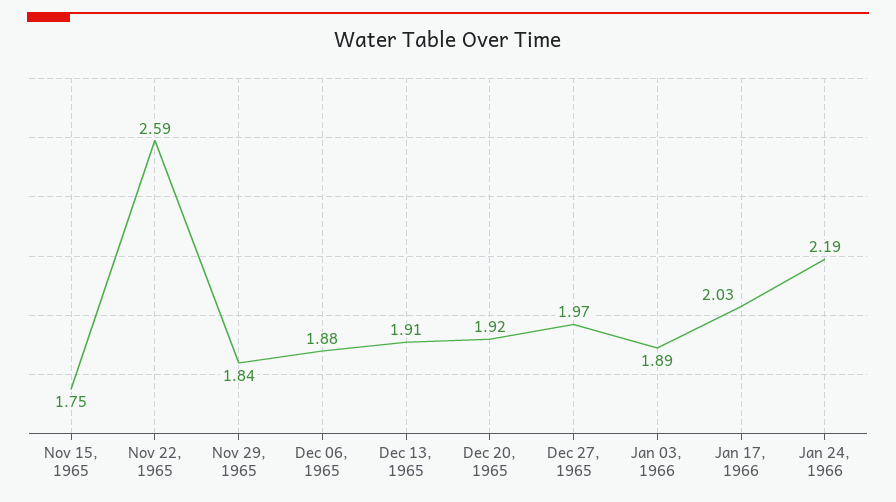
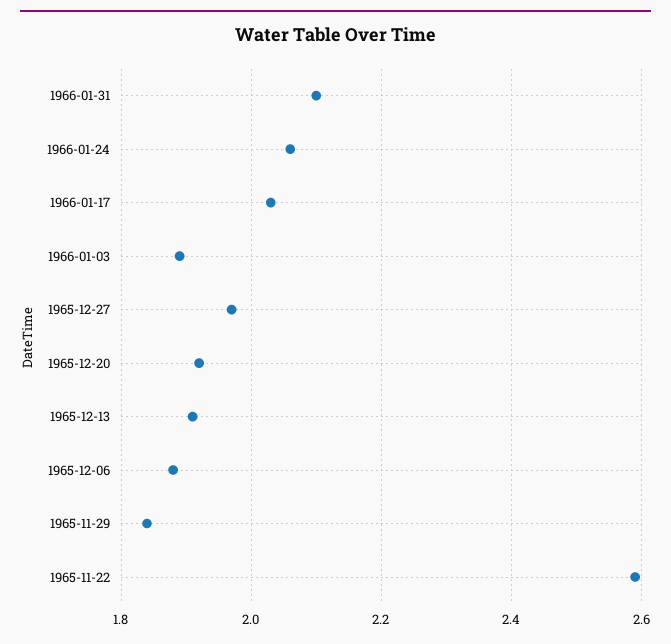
Nov 15, 1965: 1.75 -> none
Jan 24, 1966: 2.19 -> 2.05
1966-01-31: none -> 2.1

